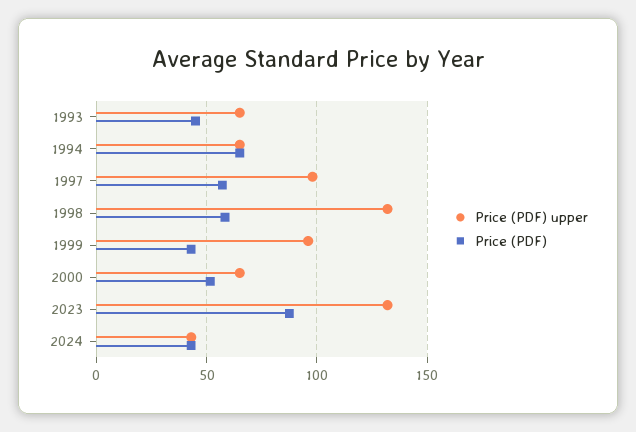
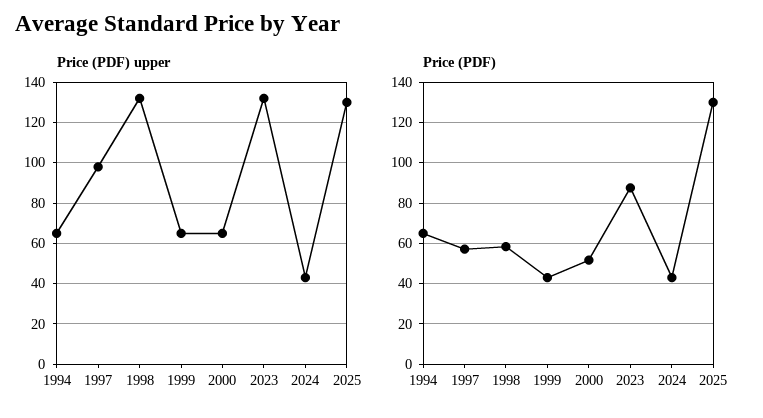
Price (PDF) upper, 1993: 65 -> none
Price (PDF), 1993: 45 -> none
Price (PDF) upper, 1999: 95 -> 65
Price (PDF) upper, 2025: none -> 130
Price (PDF), 2025: none -> 130

